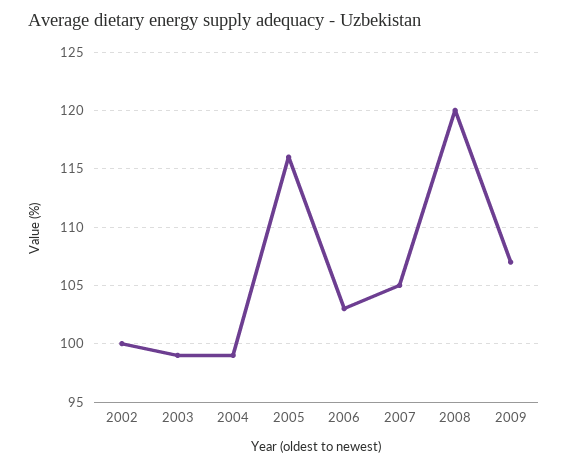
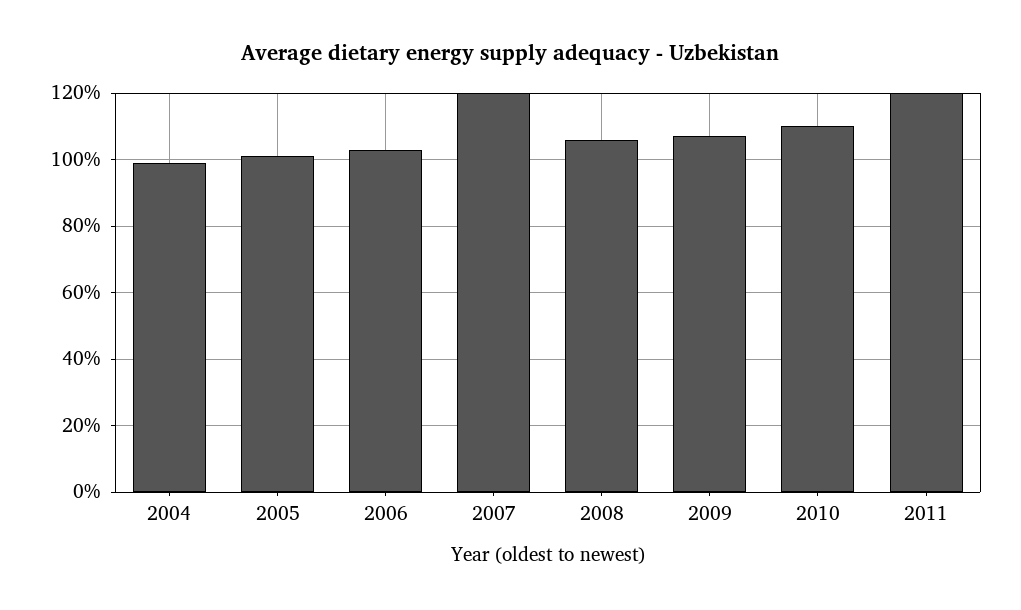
2002: 100 -> none
2003: 99 -> none
2005: 116 -> 100
2007: 105 -> 120
2008: 120 -> 105
2010: none -> 110
2011: none -> 120

